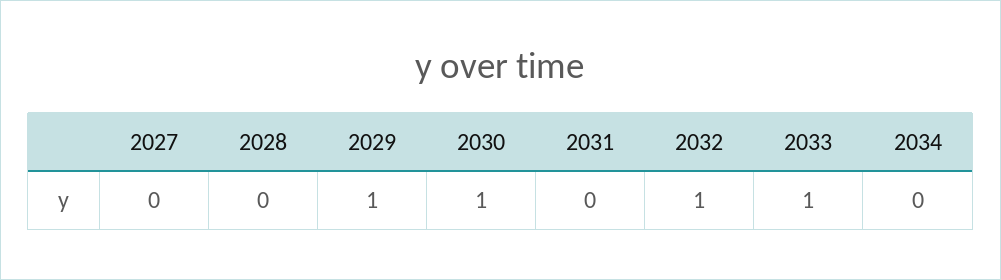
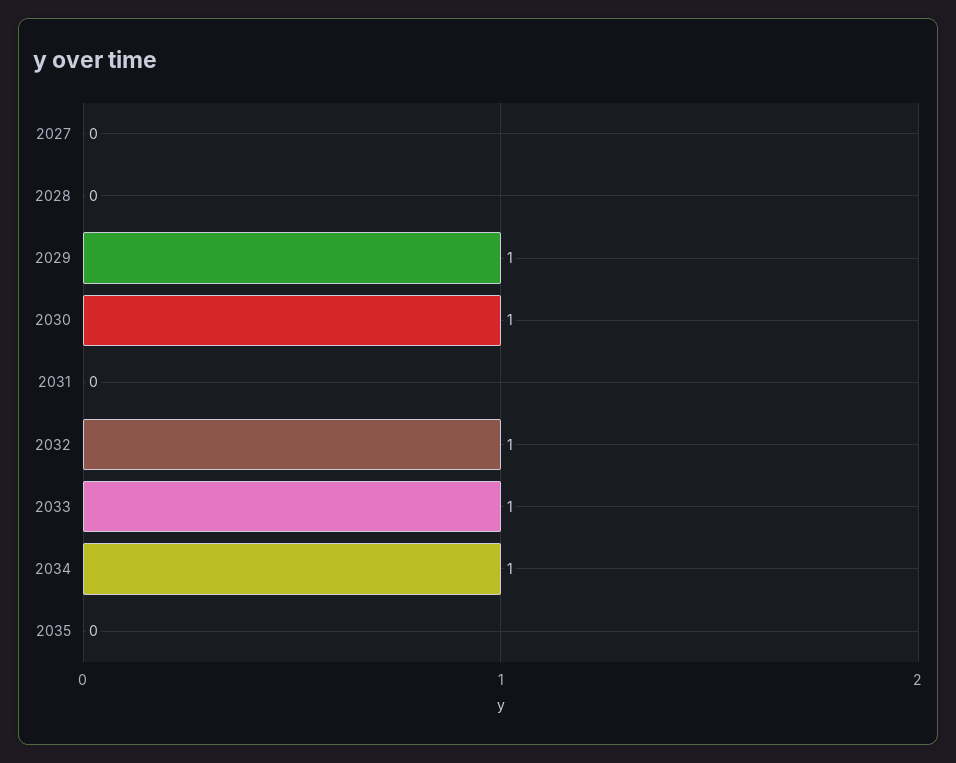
2034: 0 -> 1
2035: none -> 0

